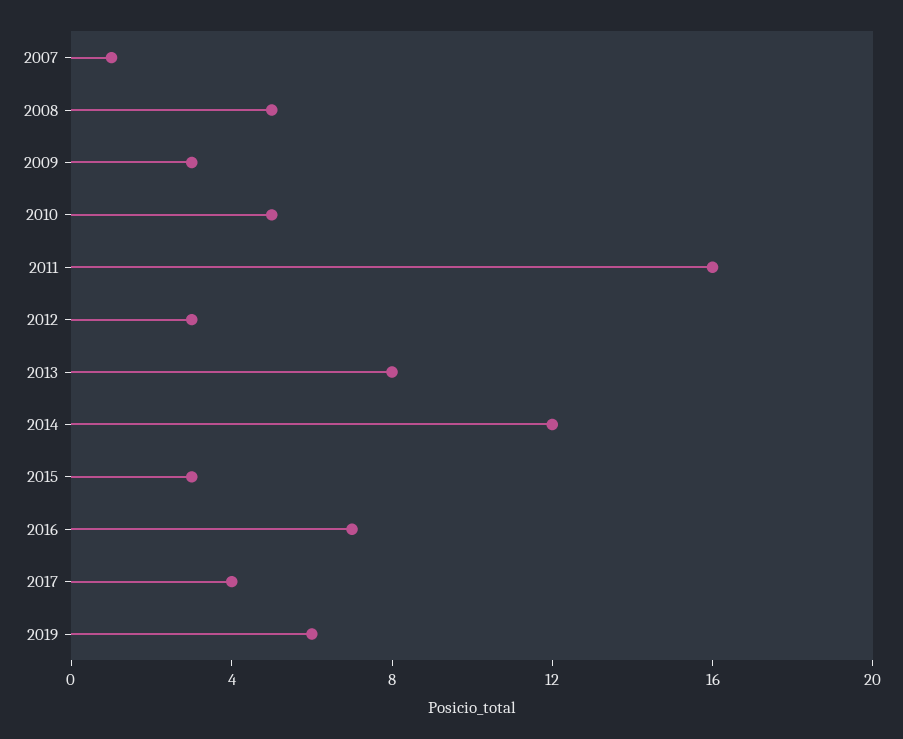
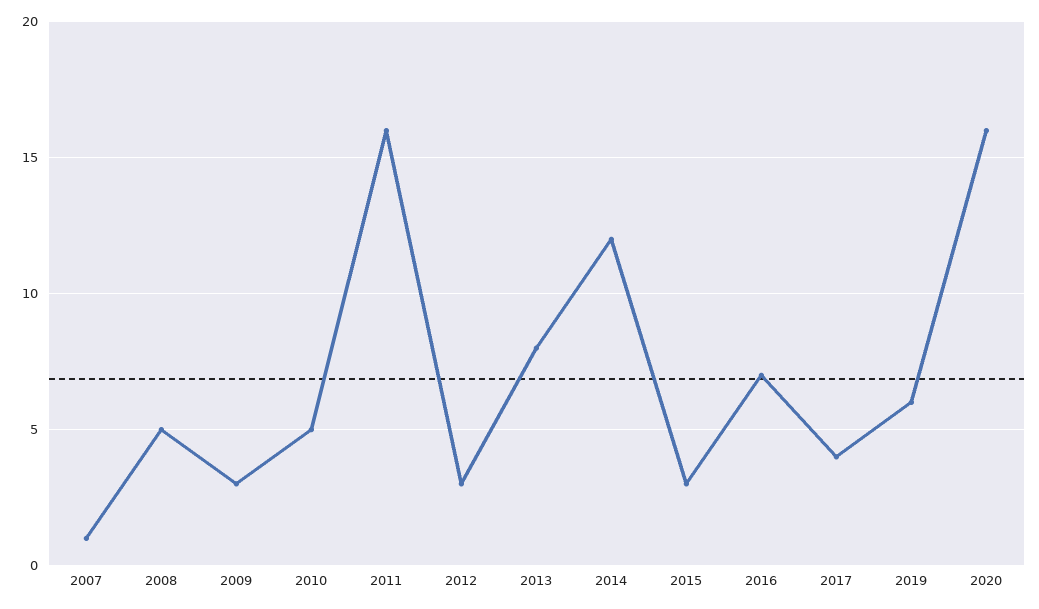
2020: none -> 16

